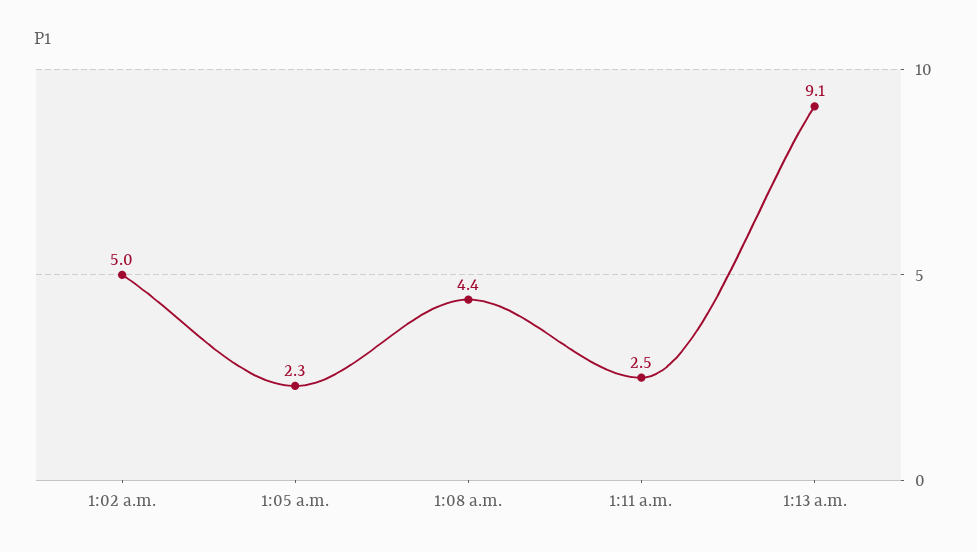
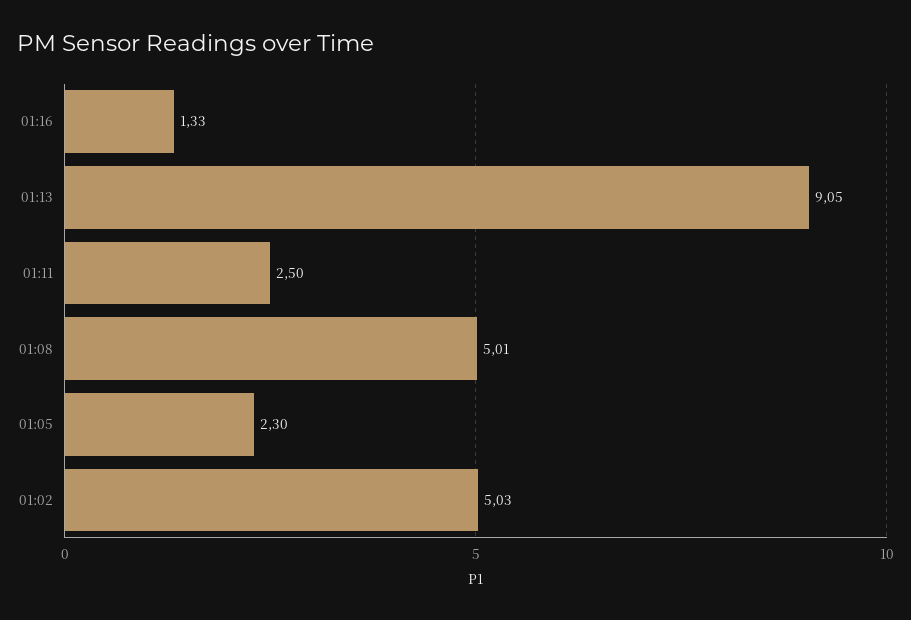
1:08 a.m.: 4.4 -> 5.01
01:16: none -> 1.33

